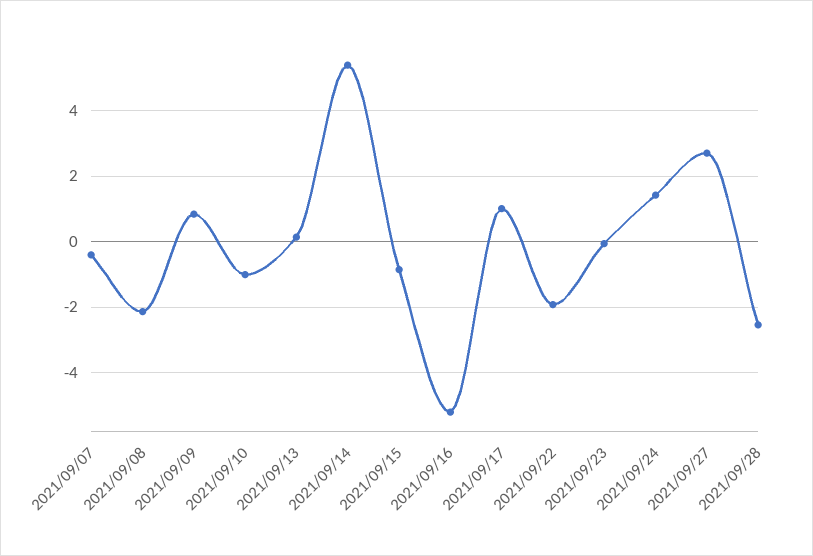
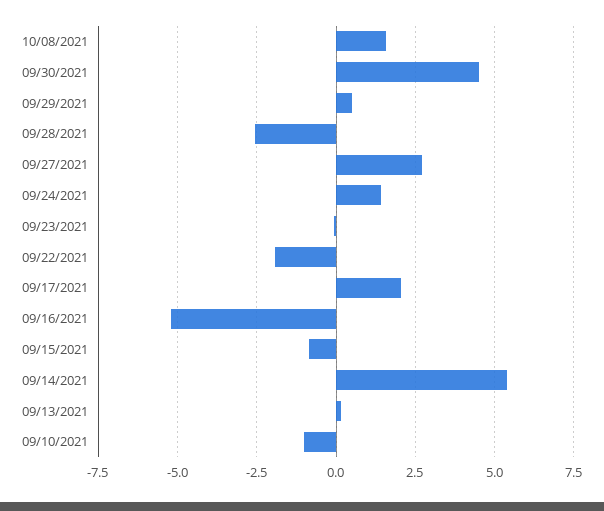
2021/09/07: -0.4 -> none
2021/09/08: -2.2 -> none
2021/09/09: 0.8 -> none
2021/09/17: 1 -> 2
10/08/2021: none -> 1.5
09/30/2021: none -> 4.5
09/29/2021: none -> 0.5

